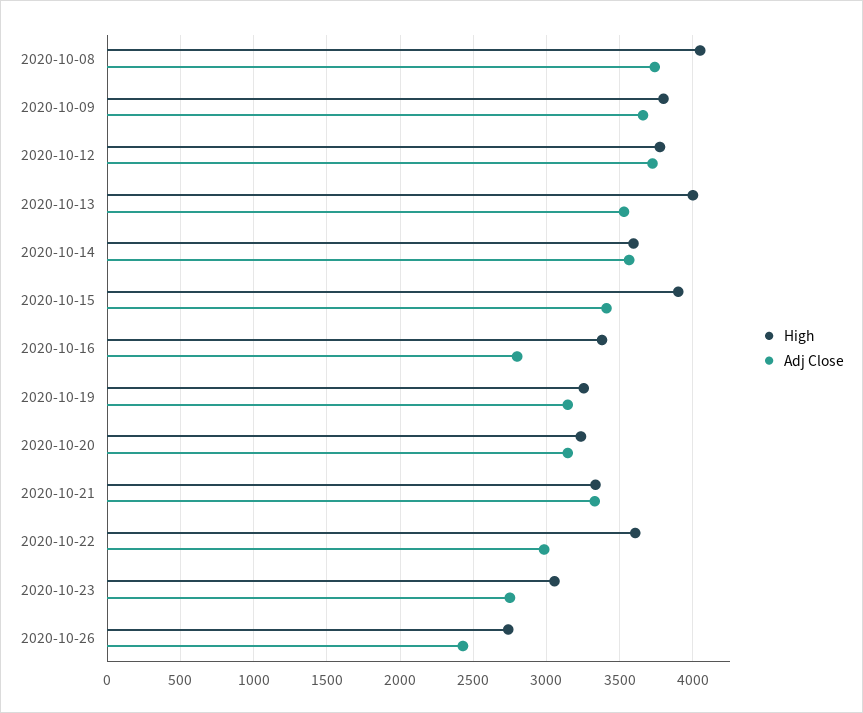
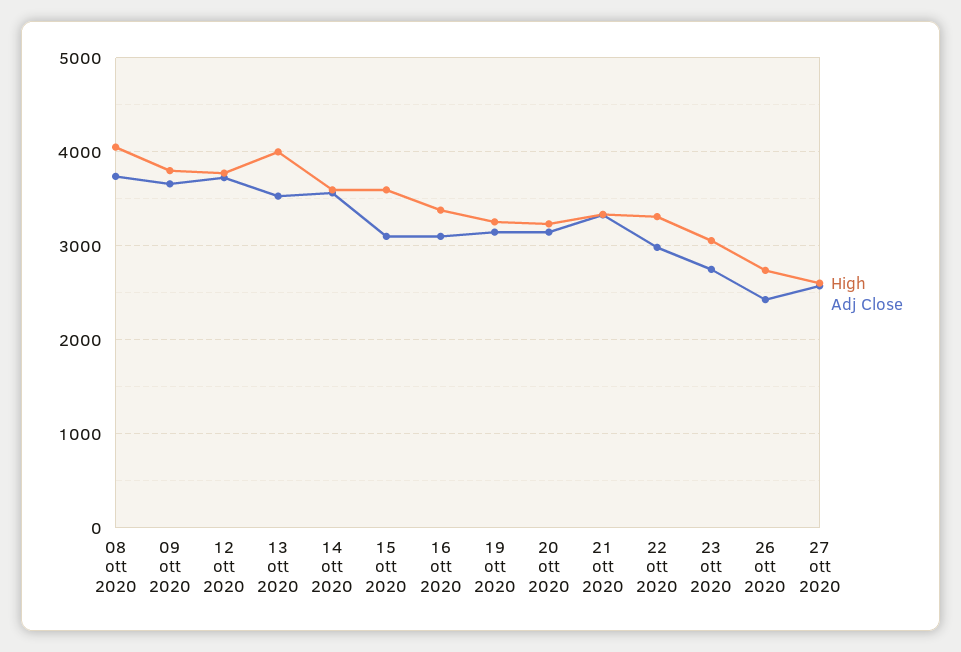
High, 2020-10-15: 3900 -> 3600
Adj Close, 2020-10-15: 3400 -> 3100
Adj Close, 2020-10-16: 2800 -> 3100
High, 2020-10-22: 3600 -> 3300
High, 27 ott 2020: none -> 2600
Adj Close, 27 ott 2020: none -> 2600

